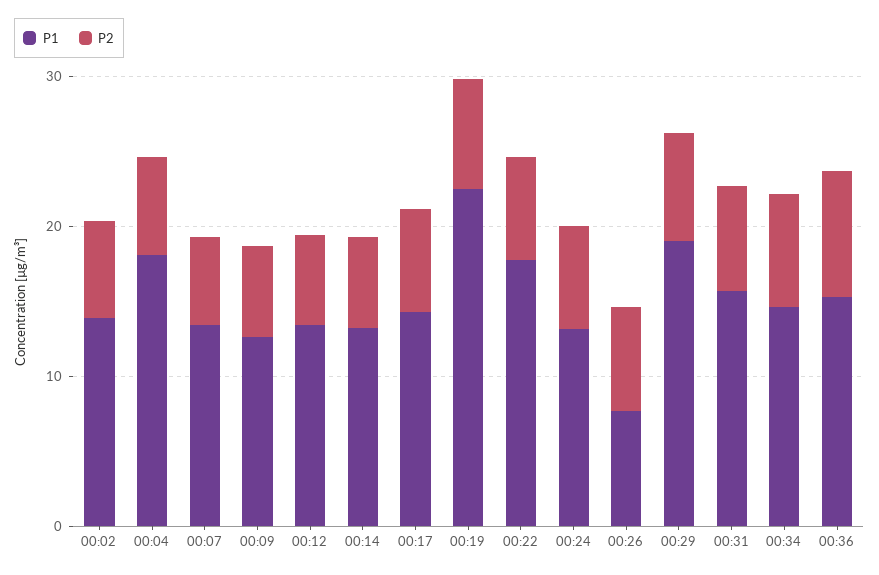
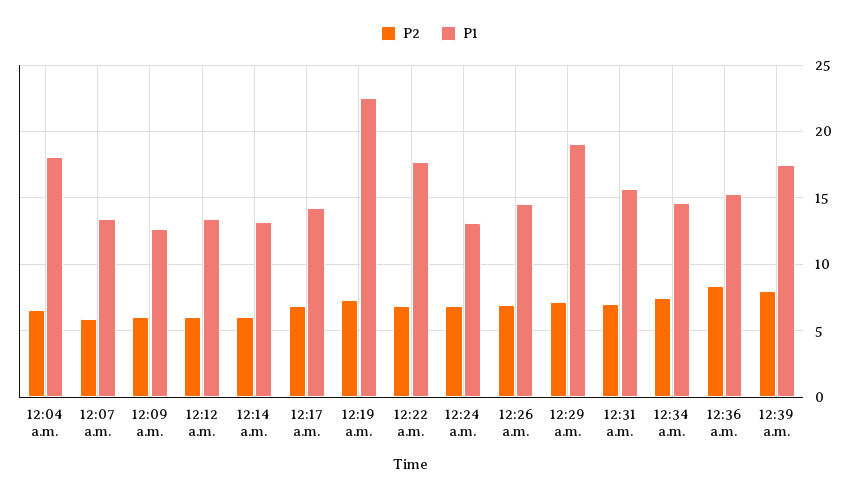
P1, 00:02: 14 -> none
P2, 00:02: 6 -> none
P1, 00:26: 8 -> 14.5
P2, 12:39 a.m.: none -> 8
P1, 12:39 a.m.: none -> 17.5

